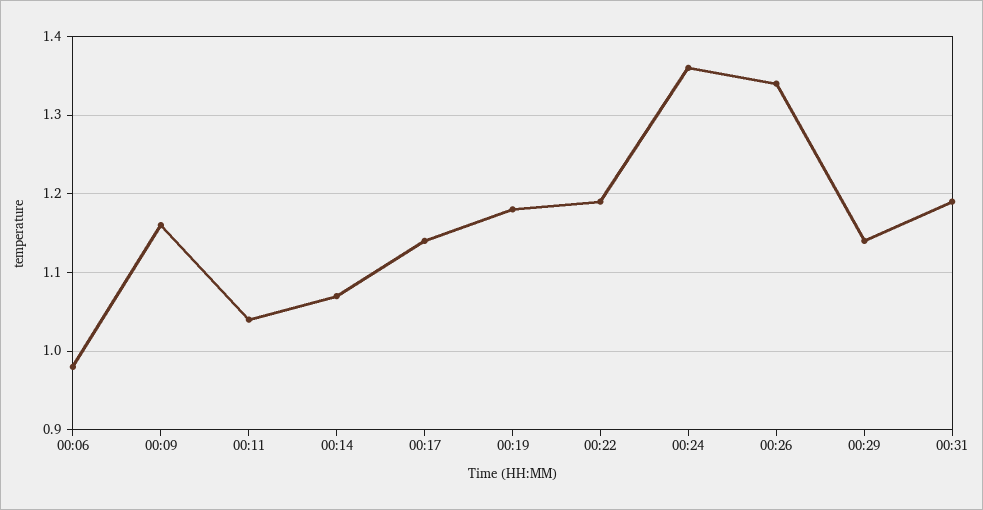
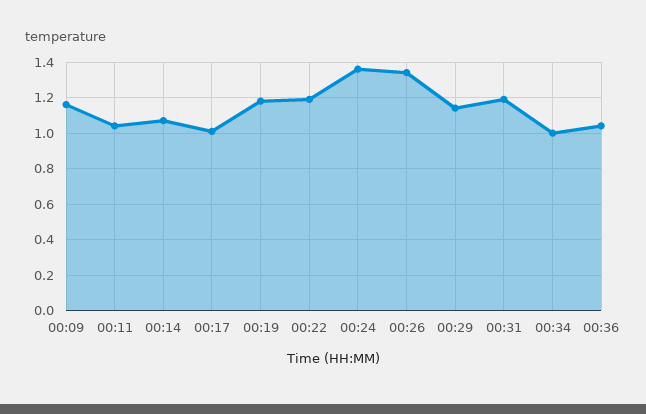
00:06: 0.98 -> none
00:17: 1.14 -> 1
00:34: none -> 1
00:36: none -> 1.05

